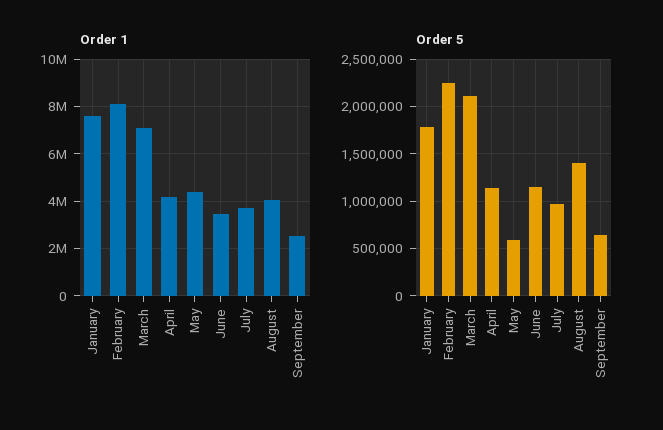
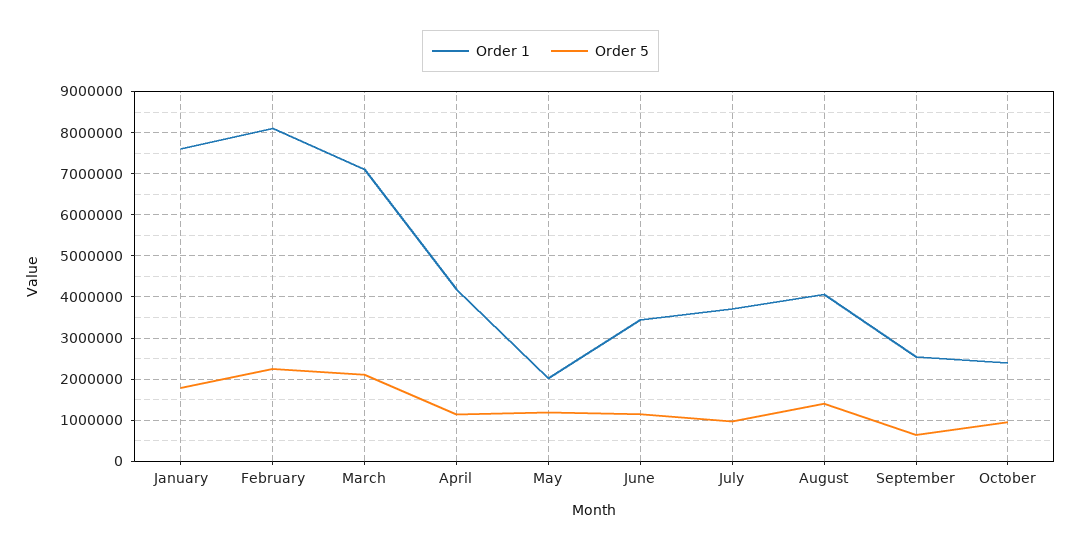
Order 1, May: 4500000 -> 2000000
Order 5, May: 600000 -> 1200000
Order 1, October: none -> 2400000
Order 5, October: none -> 1000000

